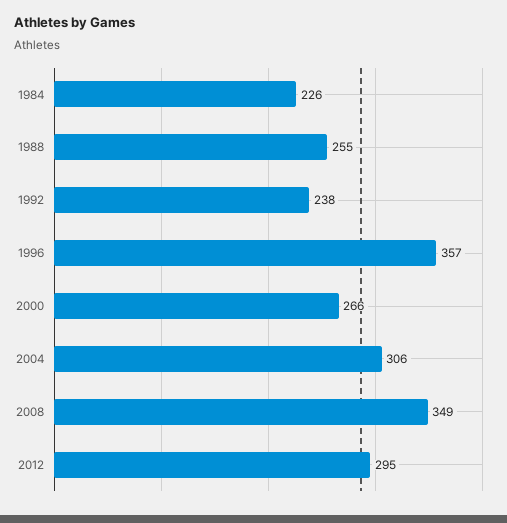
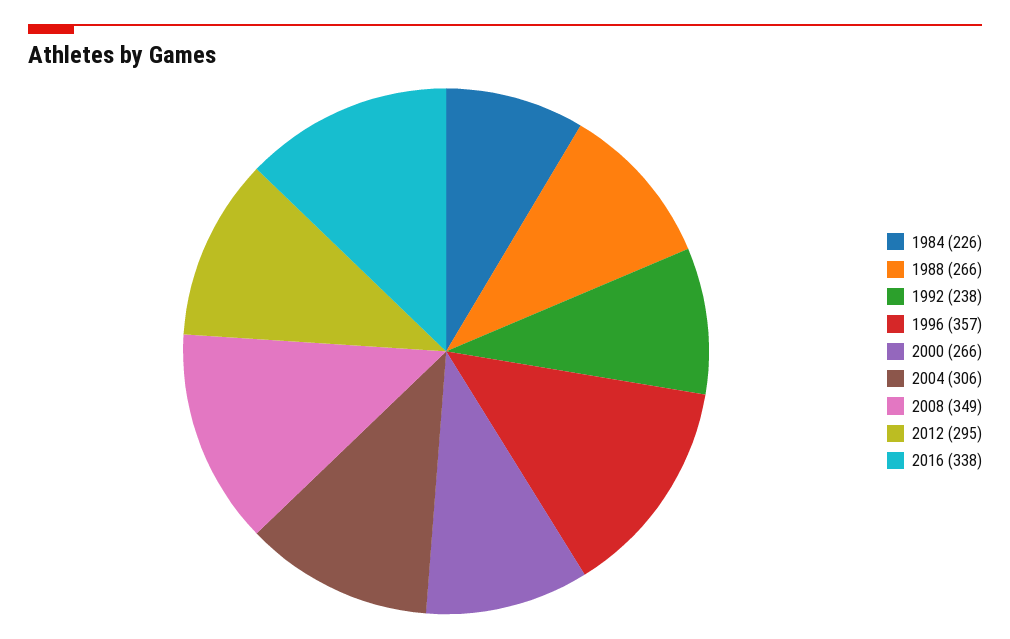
1988: 255 -> 266
2016: none -> 338

